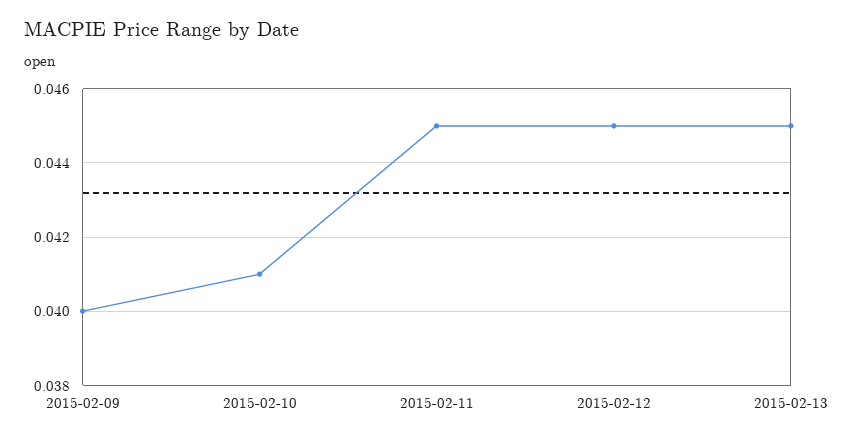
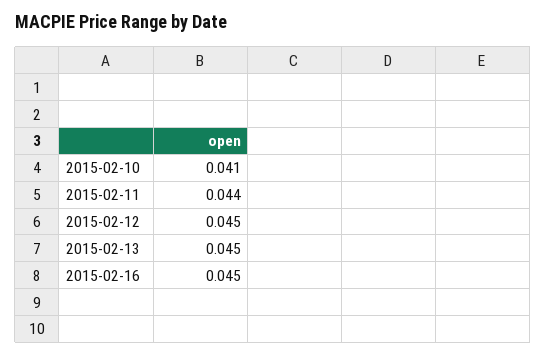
2015-02-09: 0.04 -> none
2015-02-11: 0.045 -> 0.044
2015-02-16: none -> 0.045

